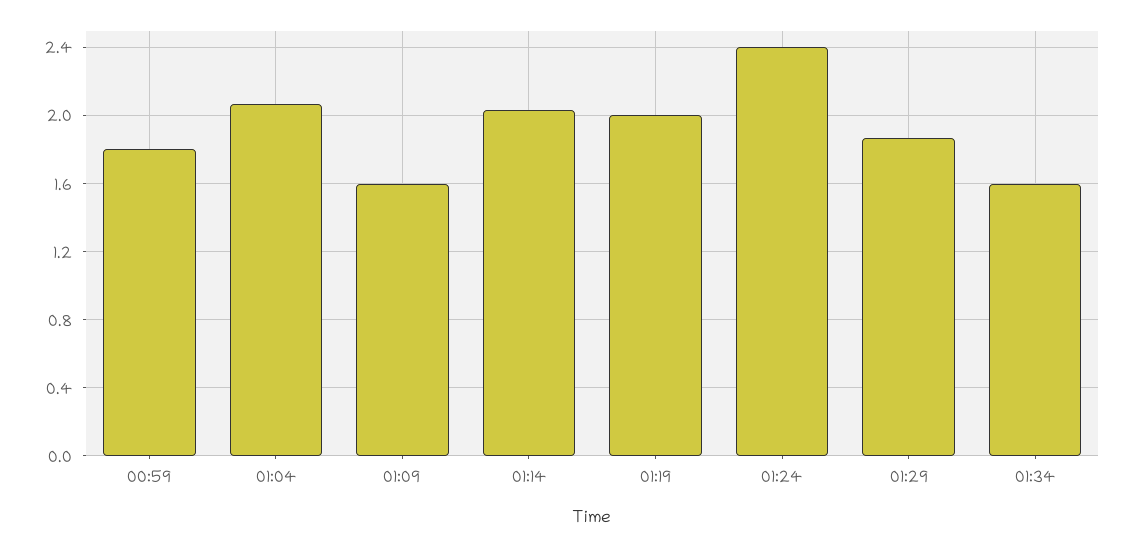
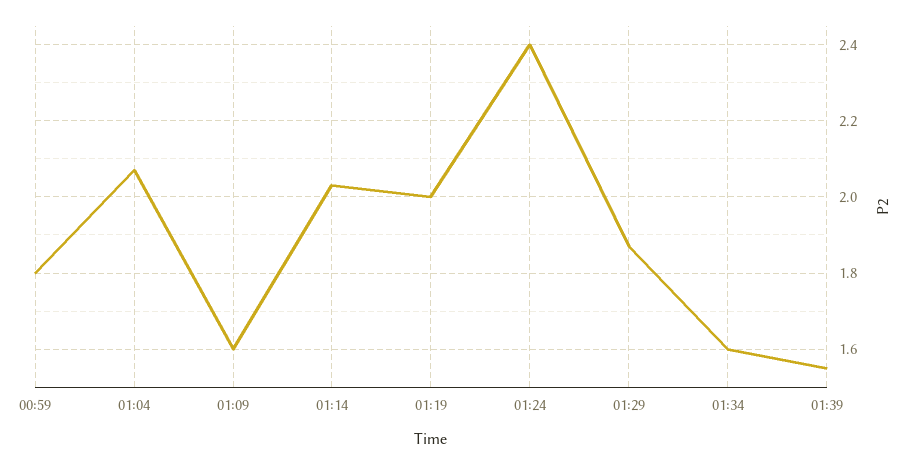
01:39: none -> 1.55

